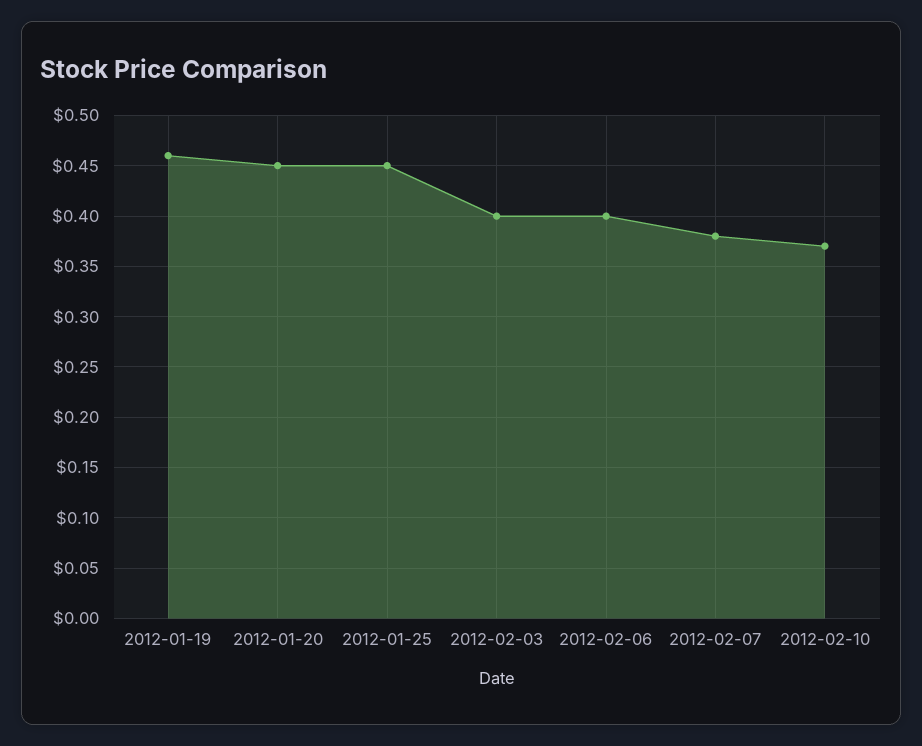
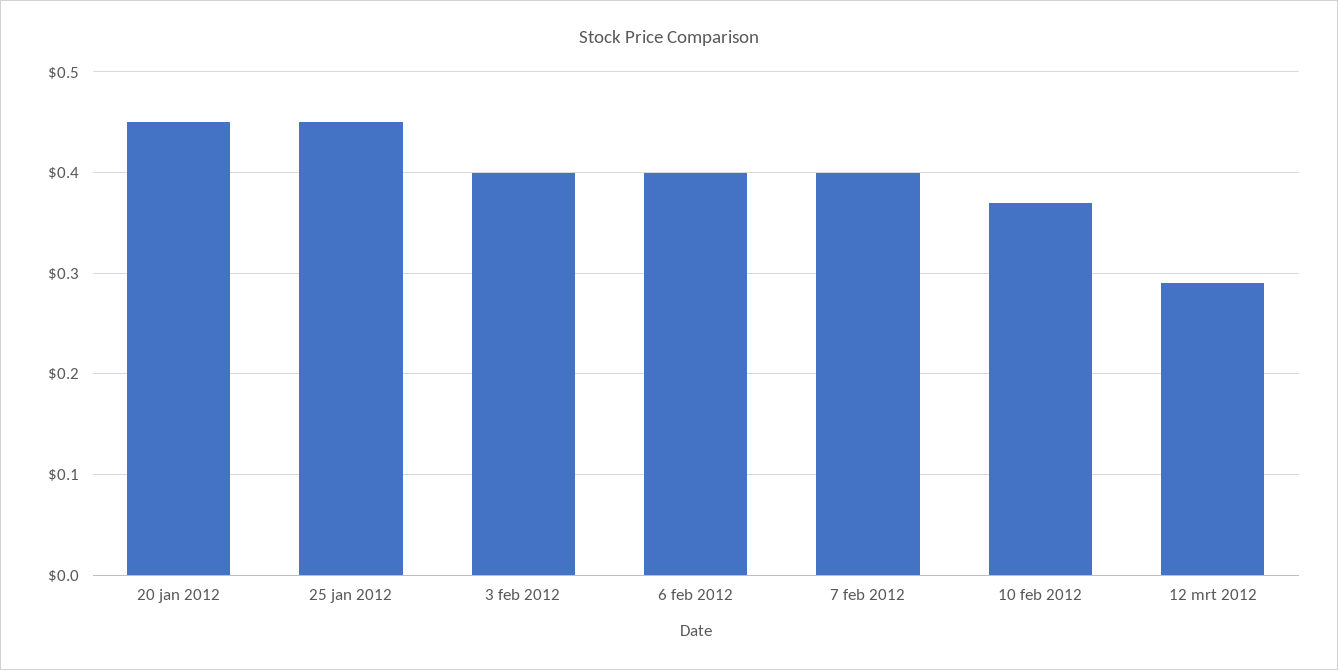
2012-01-19: 0.46 -> none
2012-02-07: 0.38 -> 0.4
12 mrt 2012: none -> 0.29

